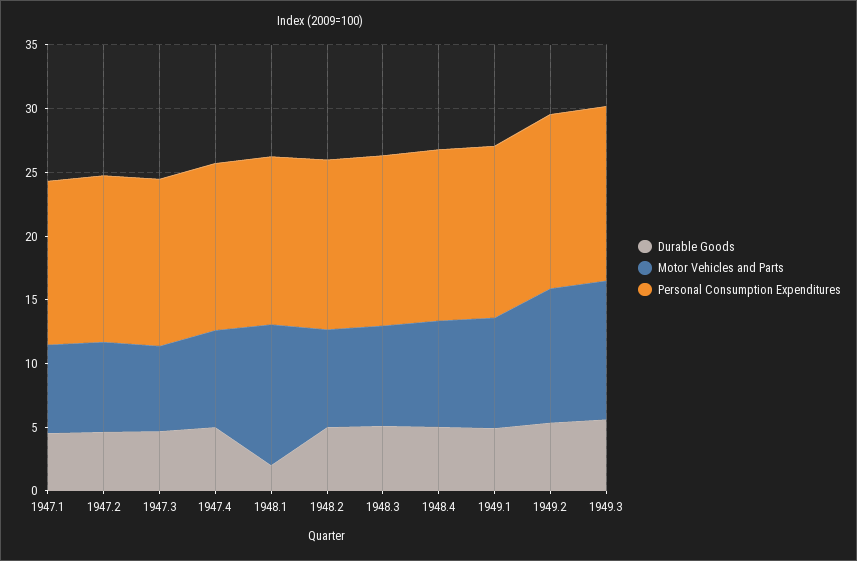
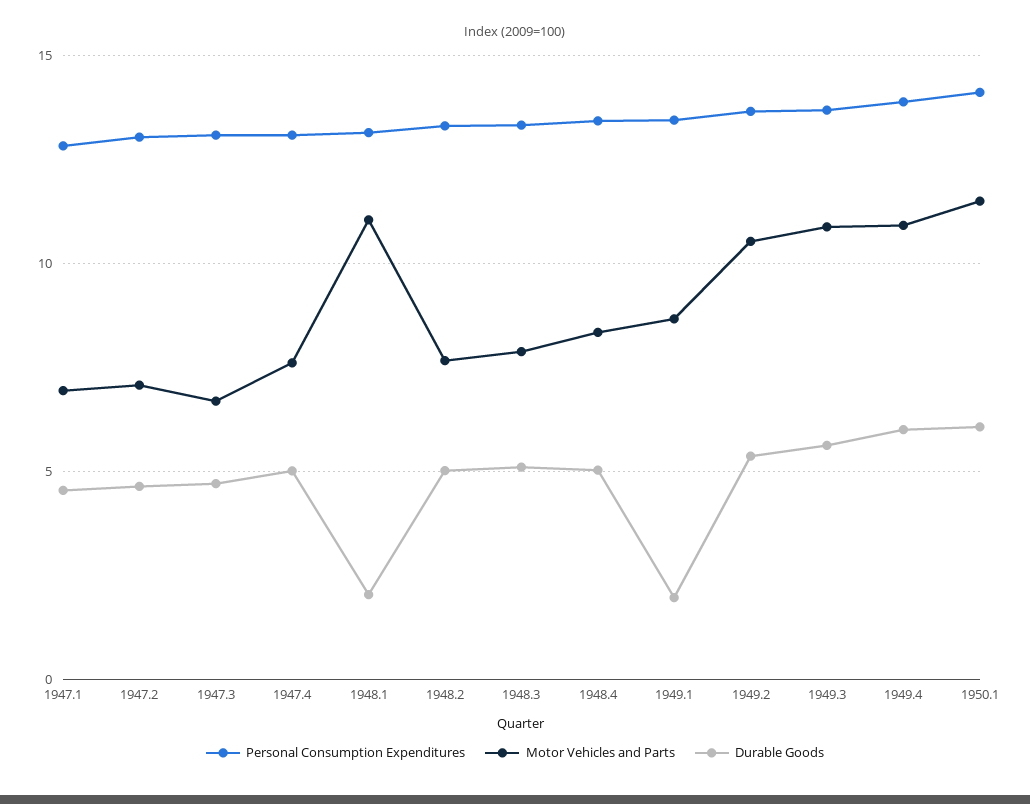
Durable Goods, 1949.1: 5 -> 2
Personal Consumption Expenditures, 1949.4: none -> 14
Motor Vehicles and Parts, 1949.4: none -> 11
Durable Goods, 1949.4: none -> 6
Personal Consumption Expenditures, 1950.1: none -> 14
Motor Vehicles and Parts, 1950.1: none -> 11.5
Durable Goods, 1950.1: none -> 6

